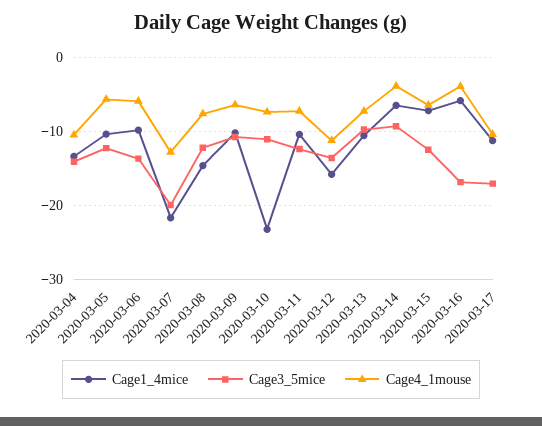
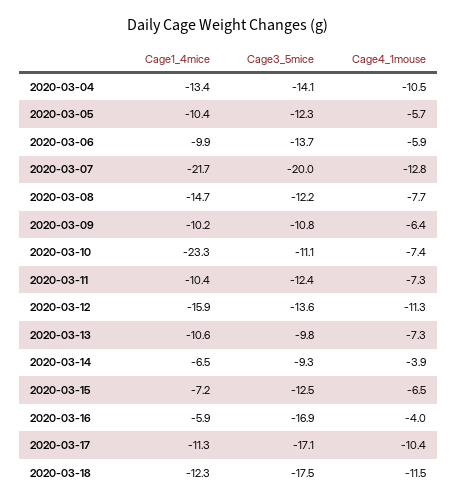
Cage1_4mice, 2020-03-18: none -> -12.3
Cage3_5mice, 2020-03-18: none -> -17.5
Cage4_1mouse, 2020-03-18: none -> -11.5

